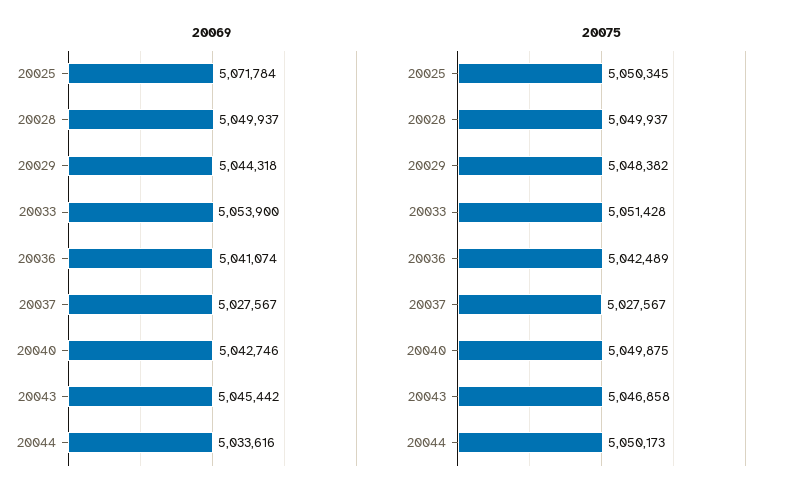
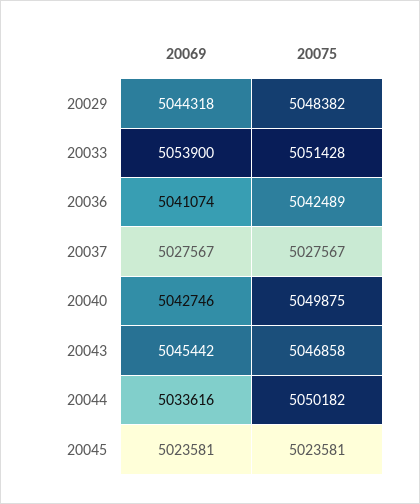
20069, 20025: 5071784 -> none
20069, 20028: 5049937 -> none
20075, 20025: 5050345 -> none
20075, 20028: 5049937 -> none
20075, 20044: 5050173 -> 5050182
20069, 20045: none -> 5023581
20075, 20045: none -> 5023581

